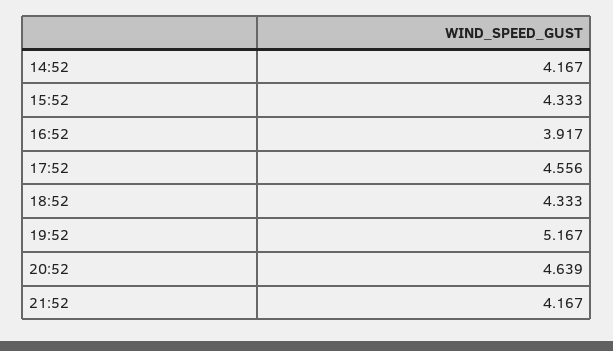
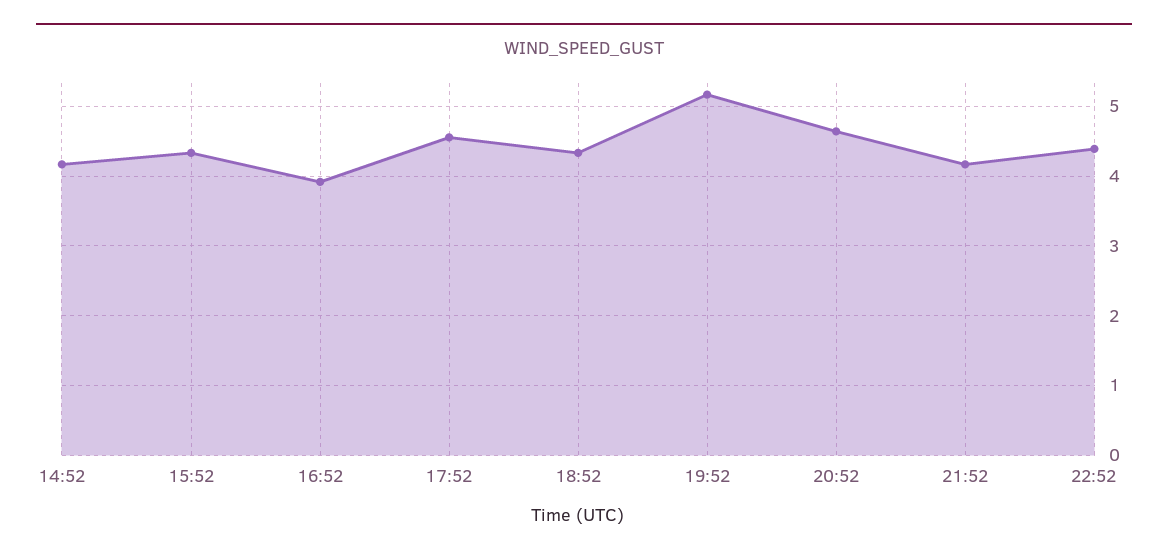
22:52: none -> 4.4

